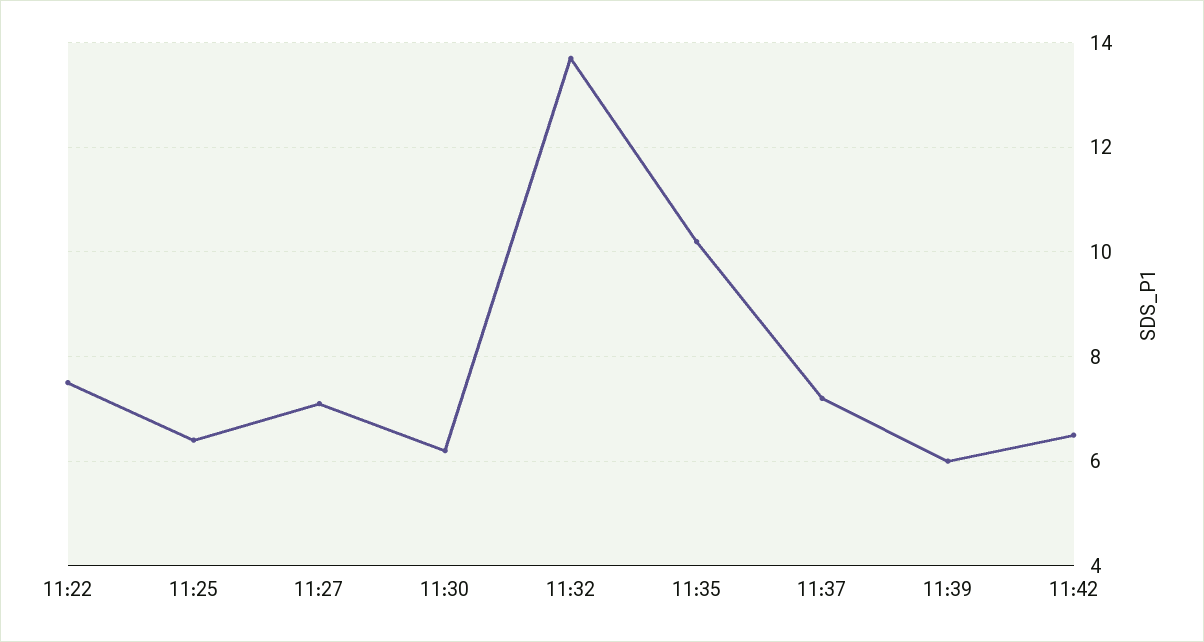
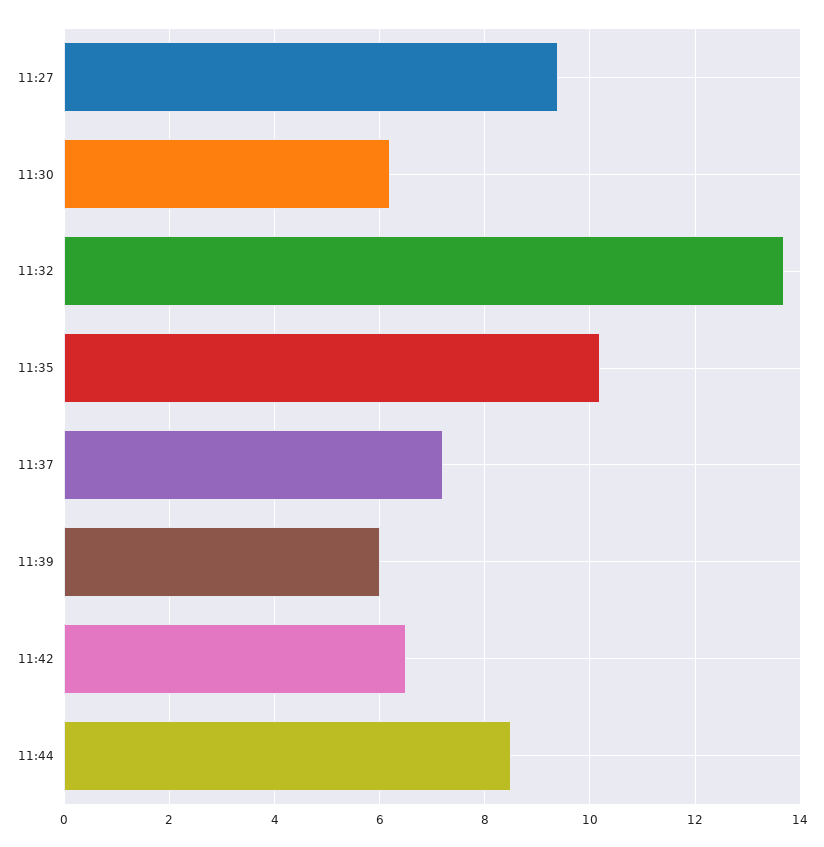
11:22: 7.5 -> none
11:25: 6.5 -> none
11:27: 7 -> 9.5
11:44: none -> 8.5

